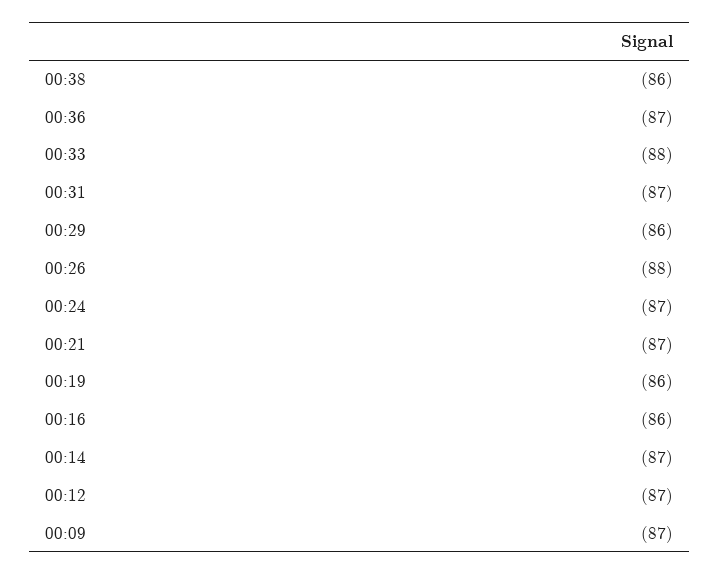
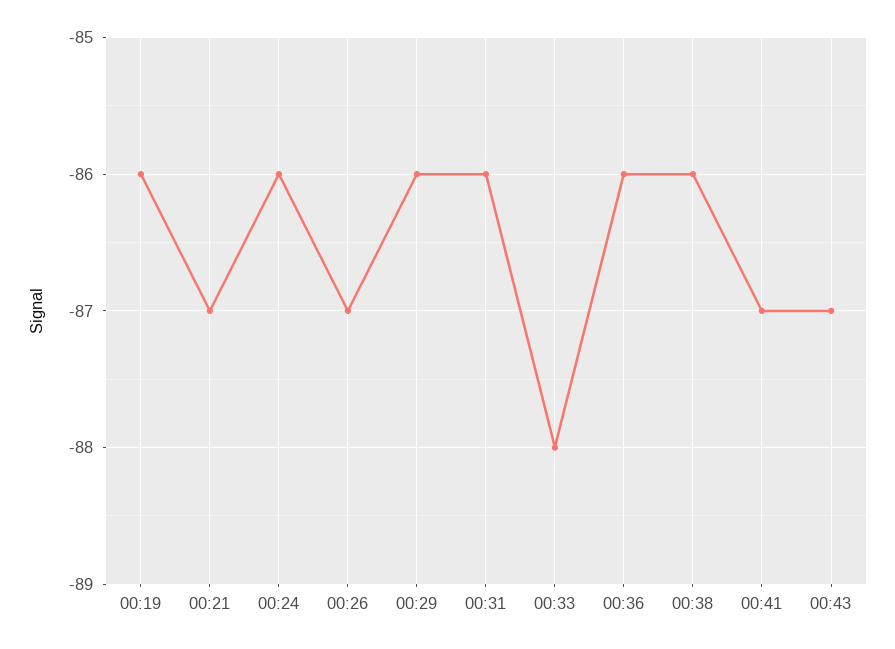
00:36: -87 -> -86
00:31: -87 -> -86
00:26: -88 -> -87
00:24: -87 -> -86
00:16: -86 -> none
00:14: -87 -> none
00:12: -87 -> none
00:09: -87 -> none
00:41: none -> -87
00:43: none -> -87

